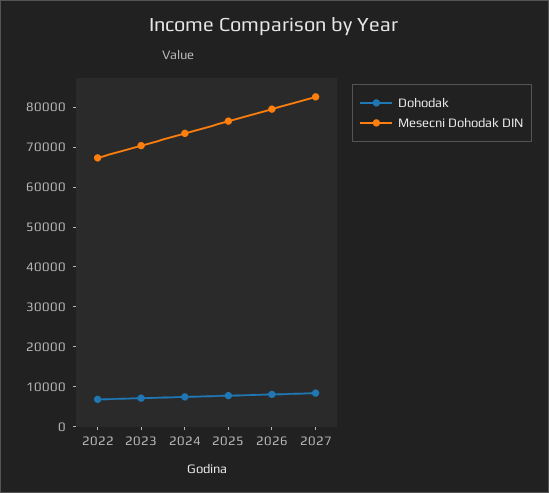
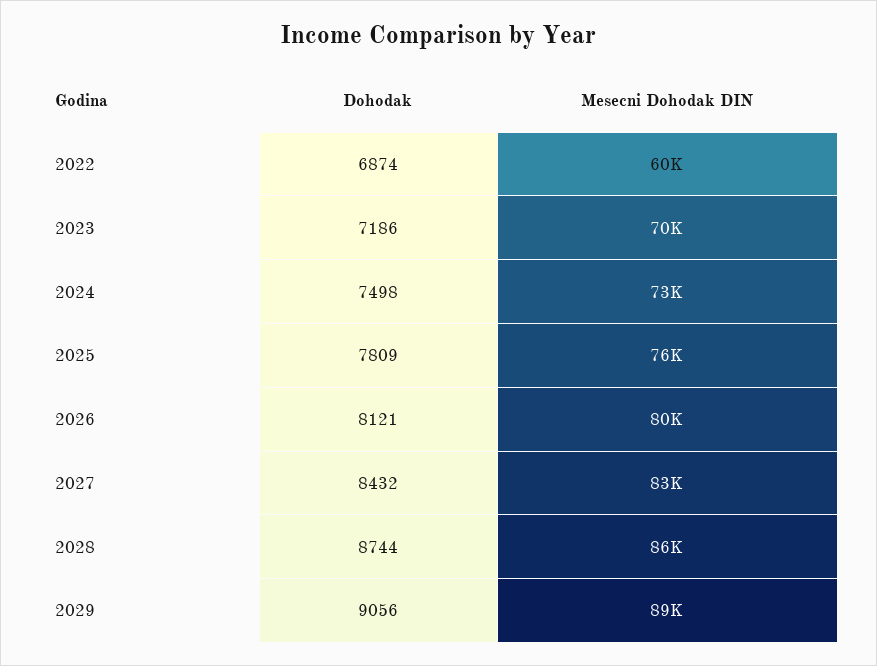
Mesecni Dohodak DIN, 2022: 67500 -> 60000
Dohodak, 2028: none -> 8744
Mesecni Dohodak DIN, 2028: none -> 86000
Dohodak, 2029: none -> 9056
Mesecni Dohodak DIN, 2029: none -> 89000

